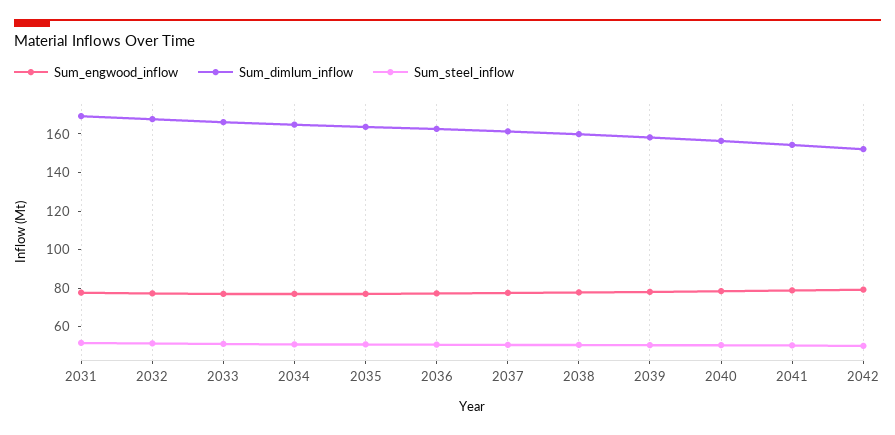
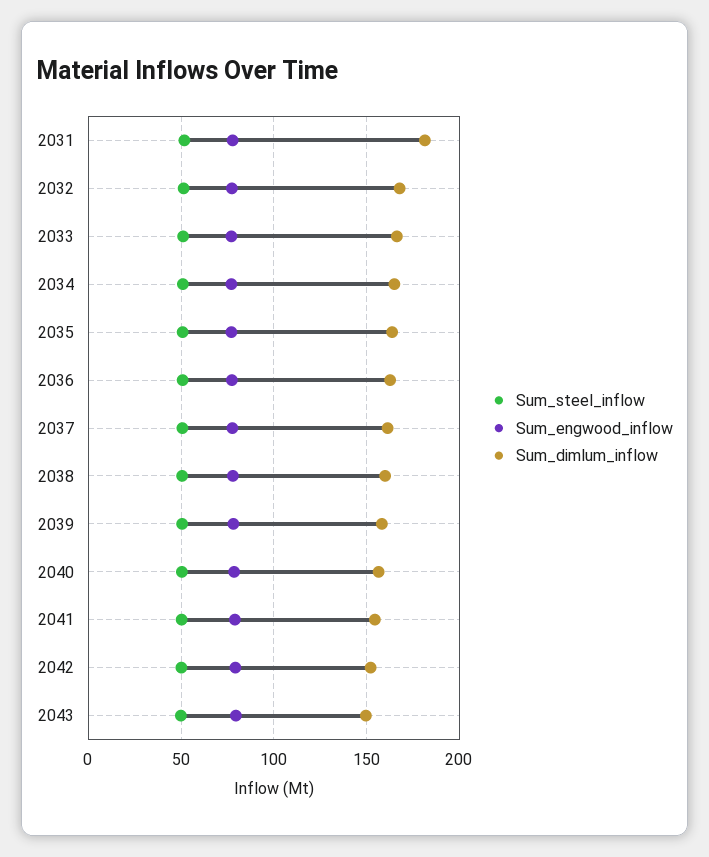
Sum_dimlum_inflow, 2031: 170 -> 180
Sum_steel_inflow, 2043: none -> 50
Sum_engwood_inflow, 2043: none -> 80
Sum_dimlum_inflow, 2043: none -> 150

